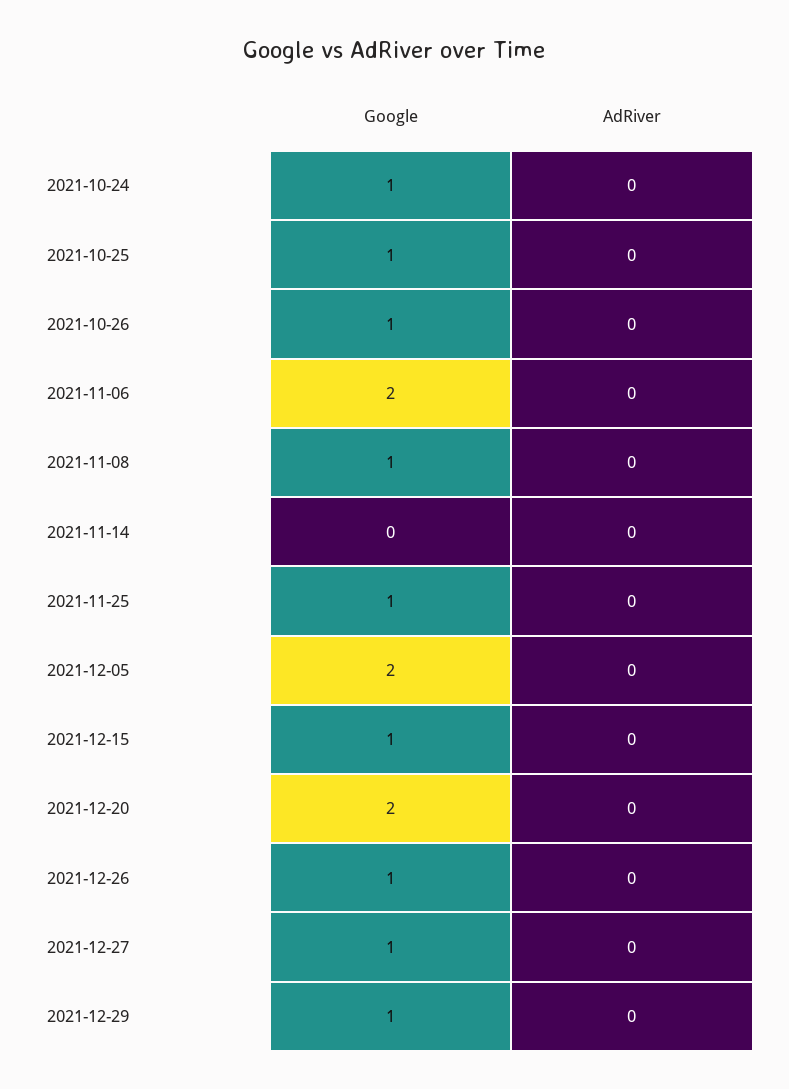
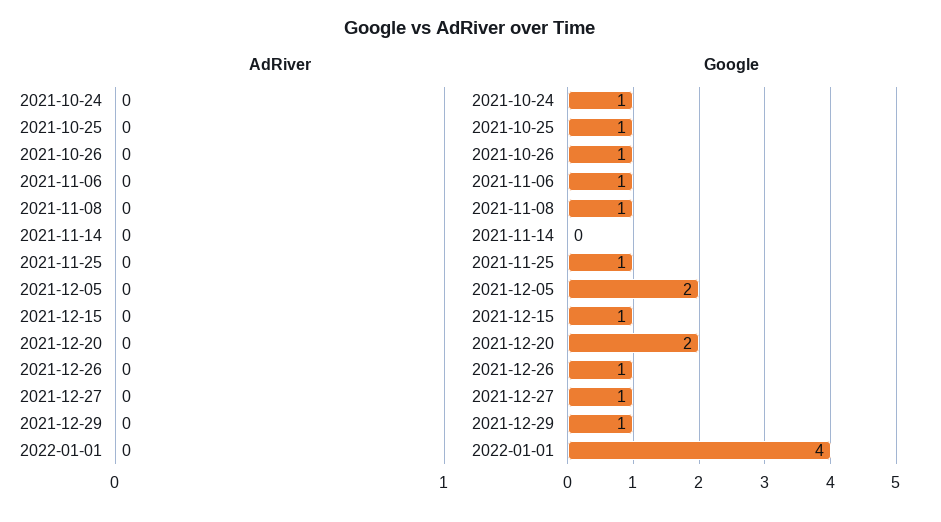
Google, 2021-11-06: 2 -> 1
AdRiver, 2022-01-01: none -> 0
Google, 2022-01-01: none -> 4

